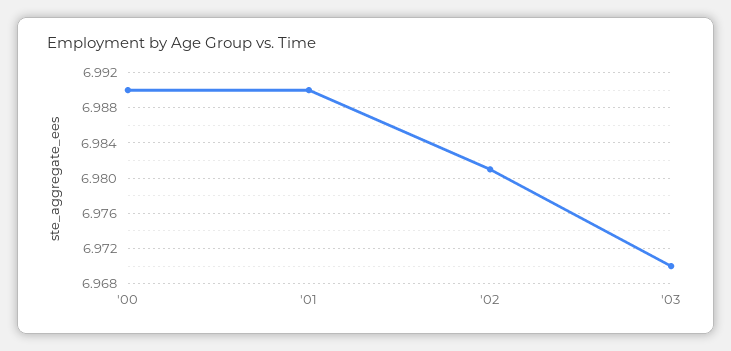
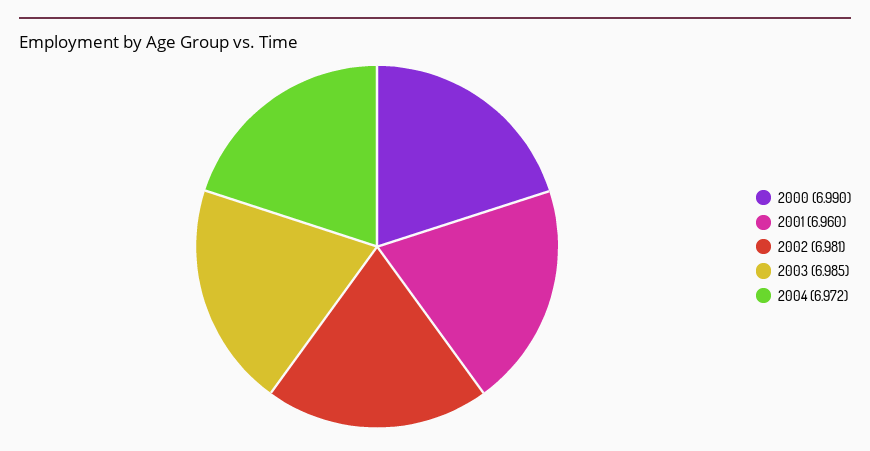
'01: 6.99 -> 6.96
'03: 6.97 -> 6.985
2004: none -> 6.972

